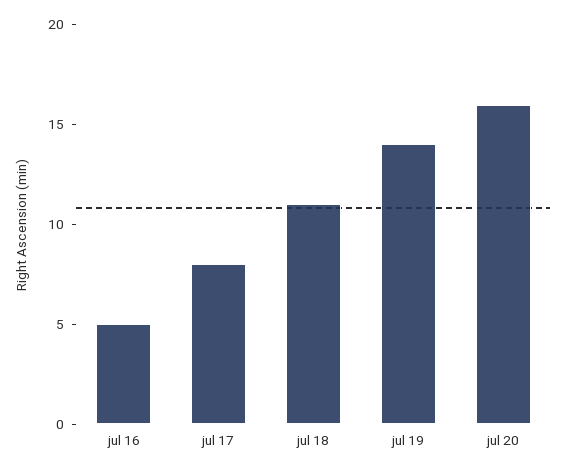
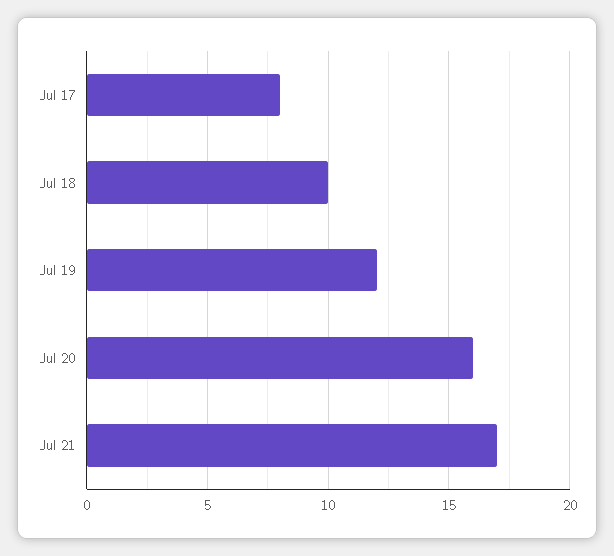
jul 16: 5 -> none
jul 18: 11 -> 10
jul 19: 14 -> 12
Jul 21: none -> 17

